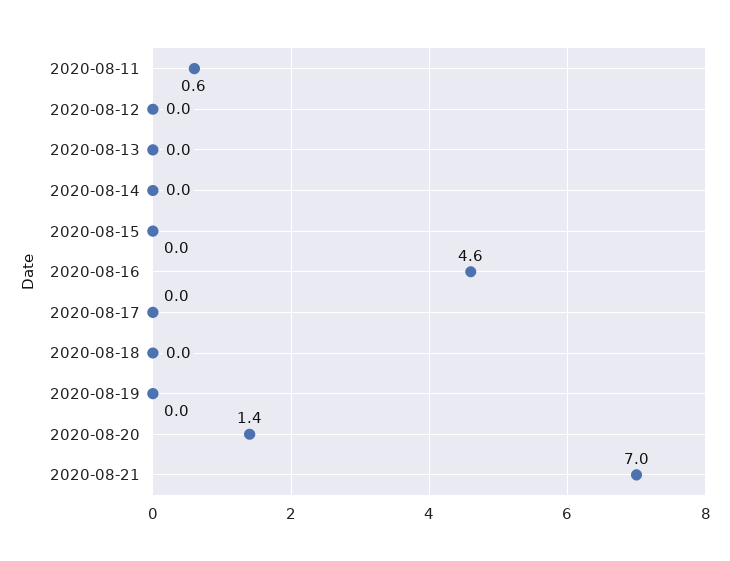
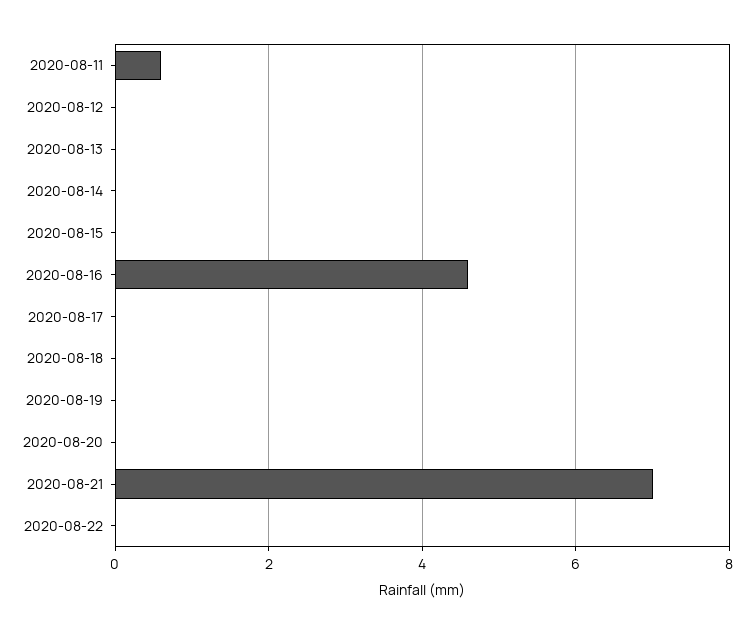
2020-08-20: 1.4 -> 0
2020-08-22: none -> 0

